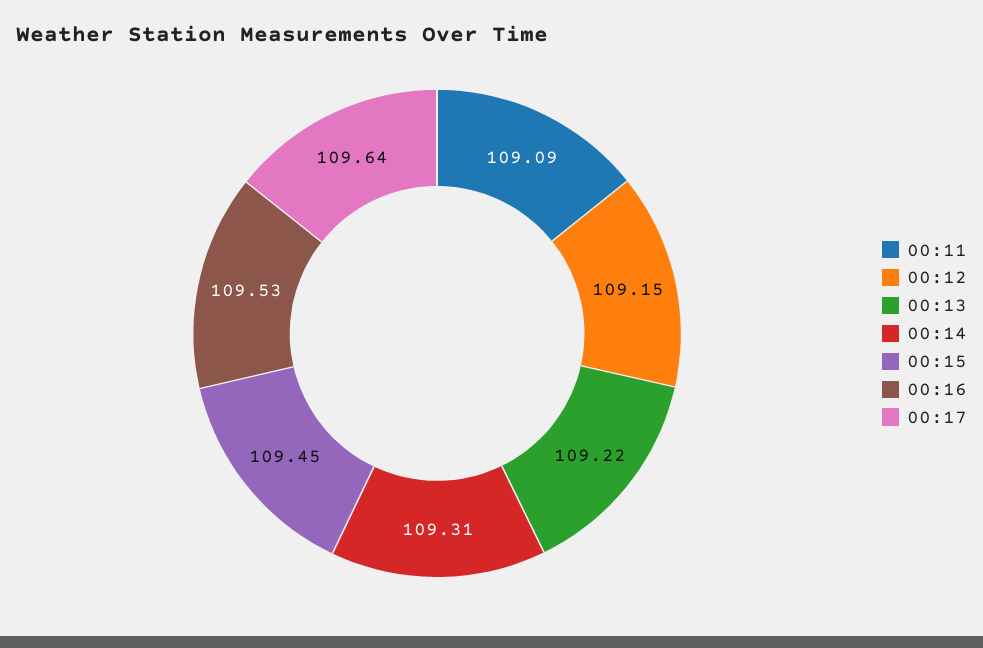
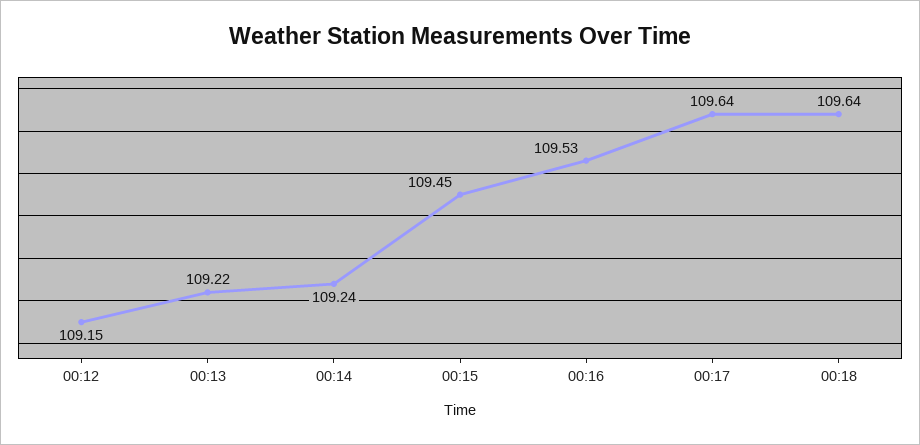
00:11: 109.09 -> none
00:14: 109.31 -> 109.24
00:18: none -> 109.64

